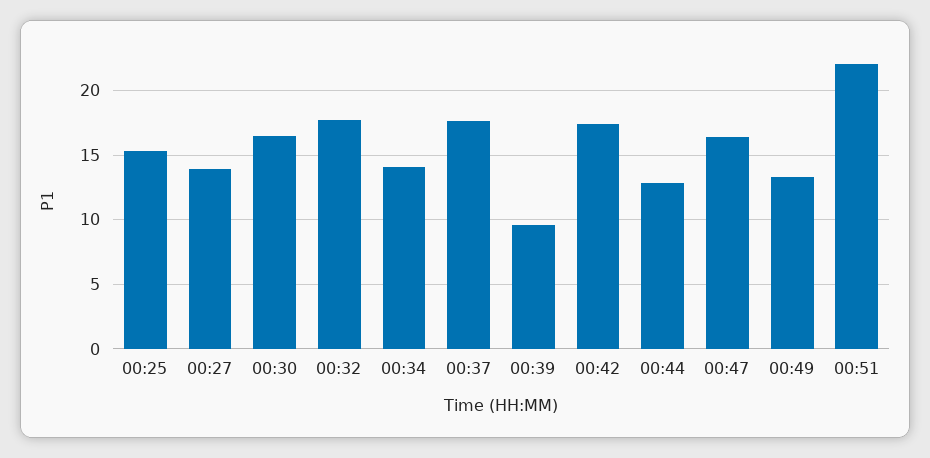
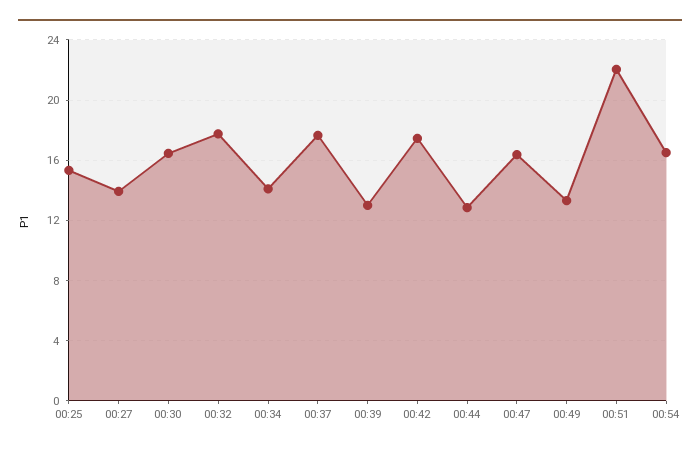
00:39: 9.5 -> 13
00:54: none -> 16.5

